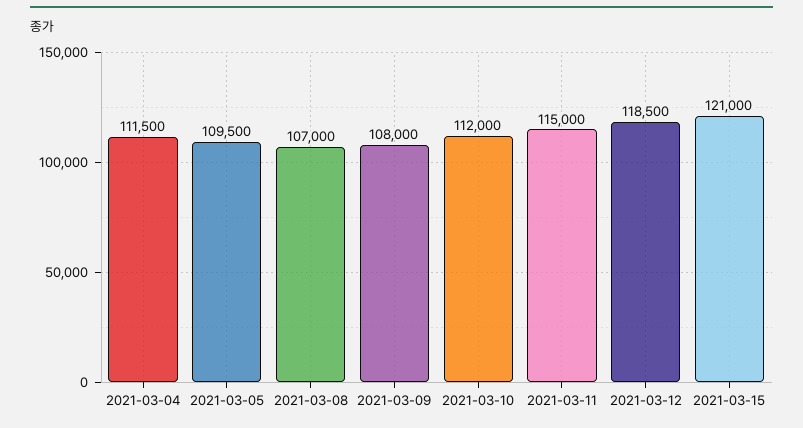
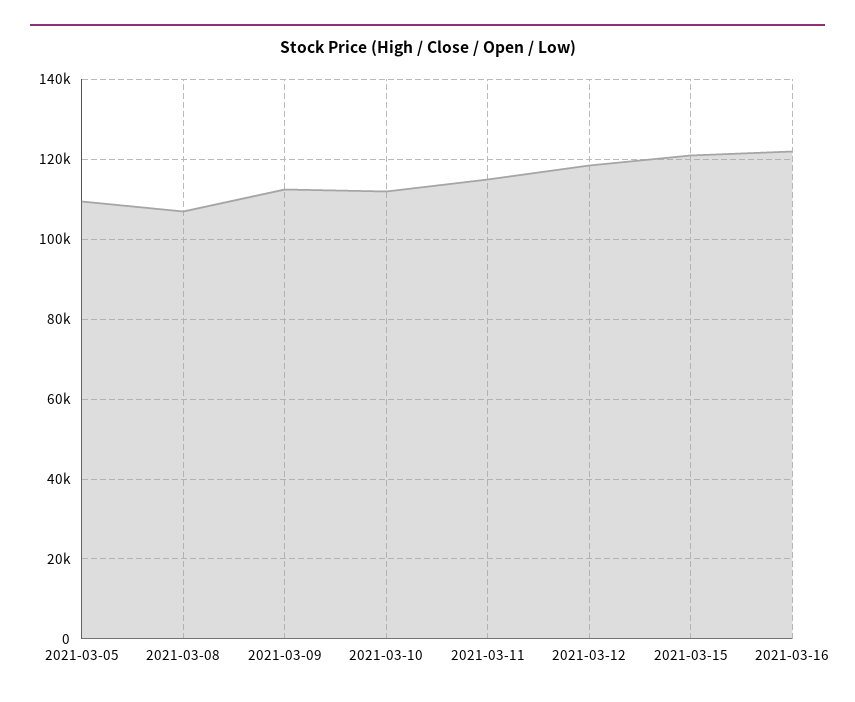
2021-03-04: 111500 -> none
2021-03-09: 108000 -> 112000
2021-03-16: none -> 122000

